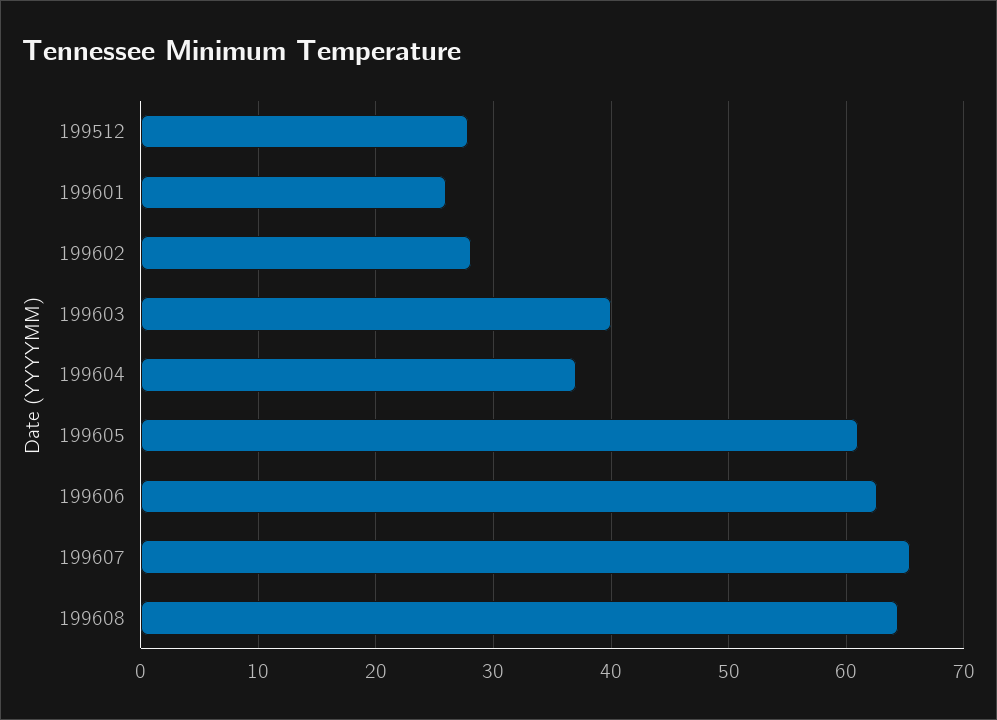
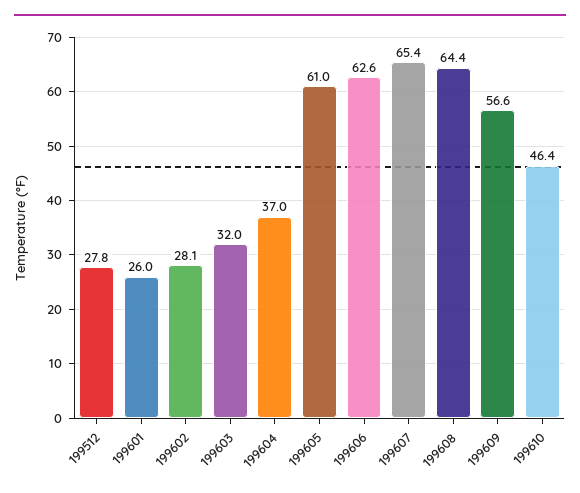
199603: 40 -> 32
199609: none -> 56.6
199610: none -> 46.4

